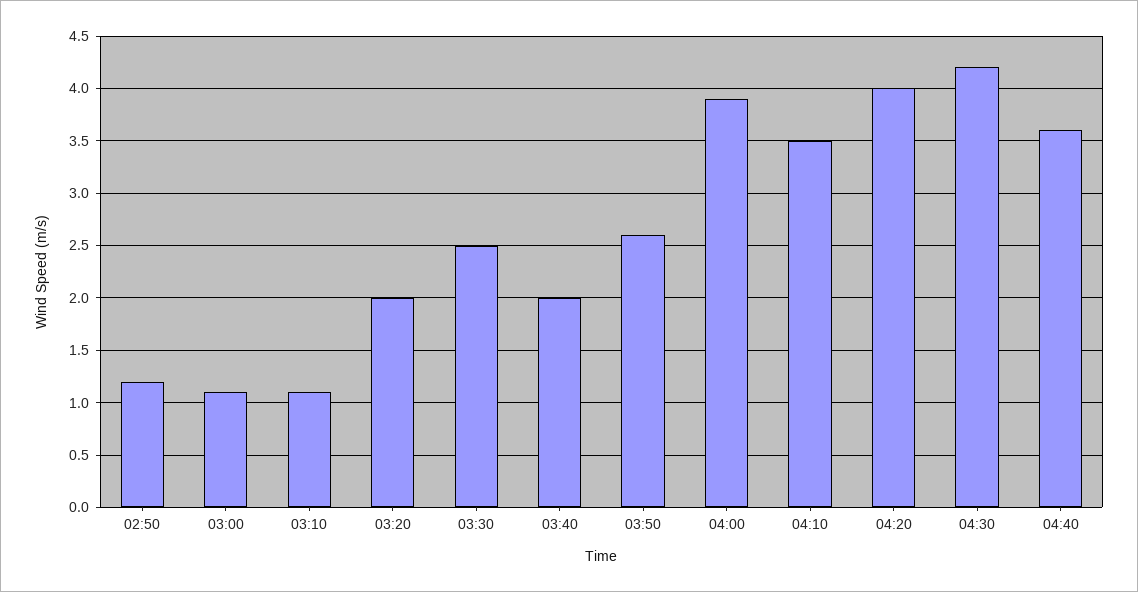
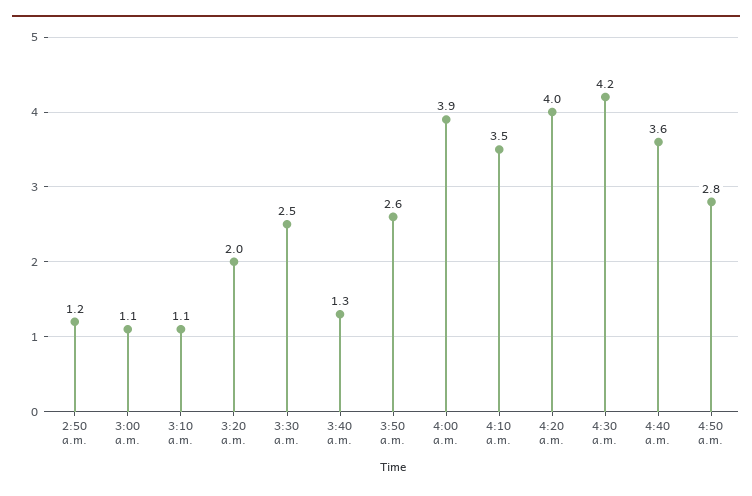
03:40: 2 -> 1.3
4:50 a.m.: none -> 2.8

